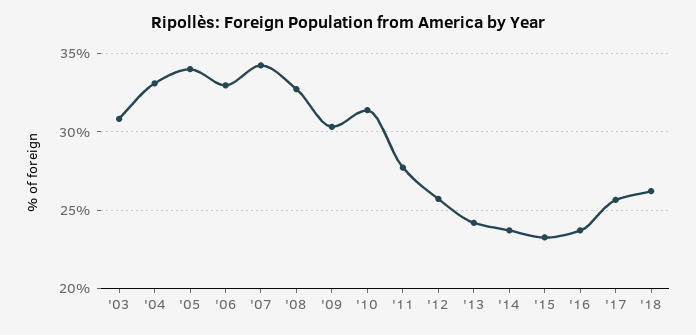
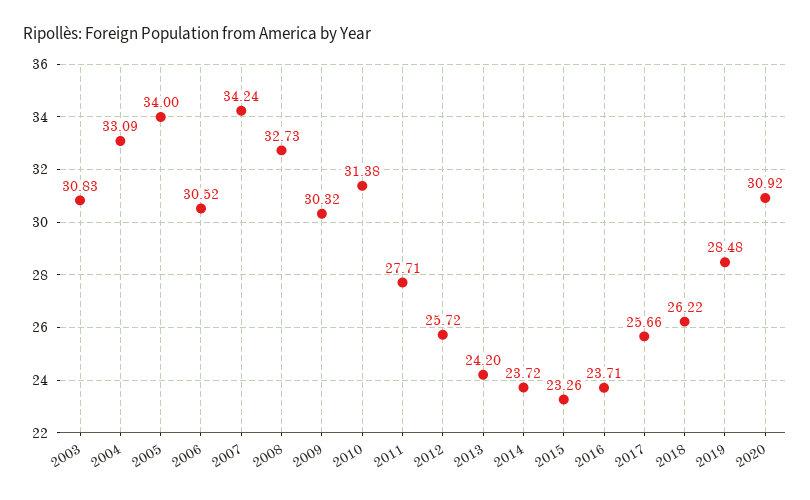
'06: 33 -> 30.52
2019: none -> 28.48
2020: none -> 30.92

